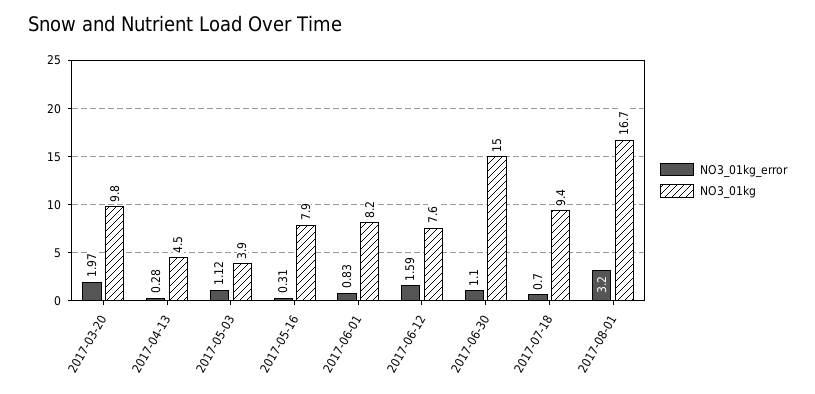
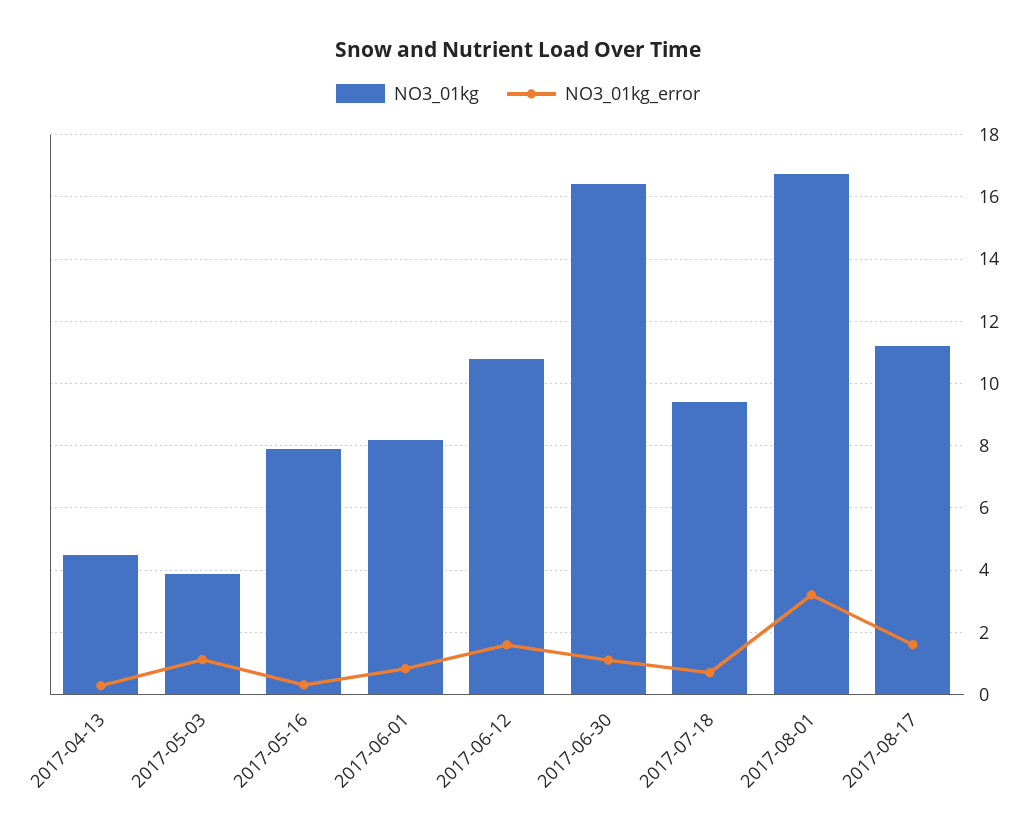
NO3_01kg_error, 2017-03-20: 1.97 -> none
NO3_01kg, 2017-03-20: 9.8 -> none
NO3_01kg, 2017-06-12: 7.6 -> 10.8
NO3_01kg, 2017-06-30: 15 -> 16.4
NO3_01kg, 2017-08-17: none -> 11.2
NO3_01kg_error, 2017-08-17: none -> 1.6

